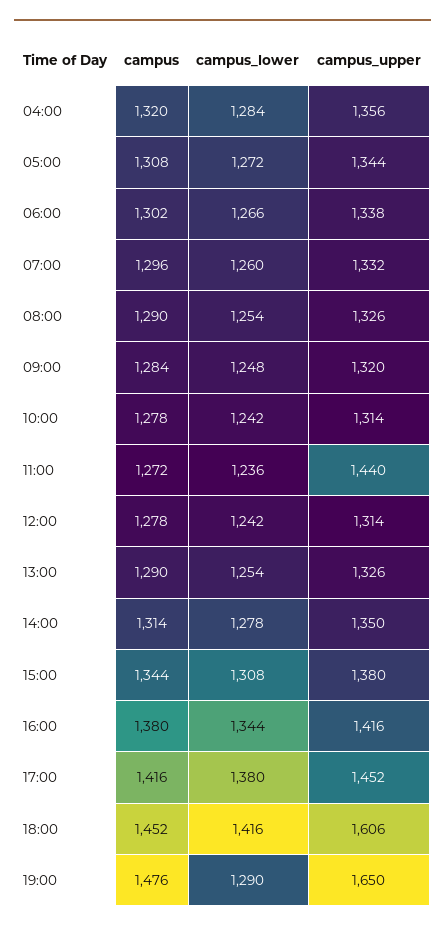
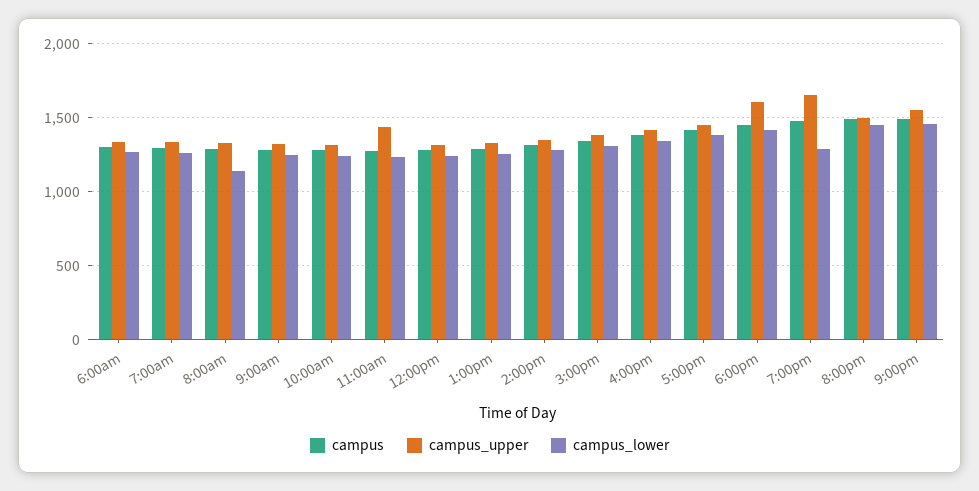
campus, 04:00: 1320 -> none
campus_lower, 04:00: 1284 -> none
campus_upper, 04:00: 1356 -> none
campus, 05:00: 1308 -> none
campus_lower, 05:00: 1272 -> none
campus_upper, 05:00: 1344 -> none
campus_lower, 08:00: 1254 -> 1150
campus, 8:00pm: none -> 1500
campus_upper, 8:00pm: none -> 1500
campus_lower, 8:00pm: none -> 1450
campus, 9:00pm: none -> 1500
campus_upper, 9:00pm: none -> 1550
campus_lower, 9:00pm: none -> 1450

